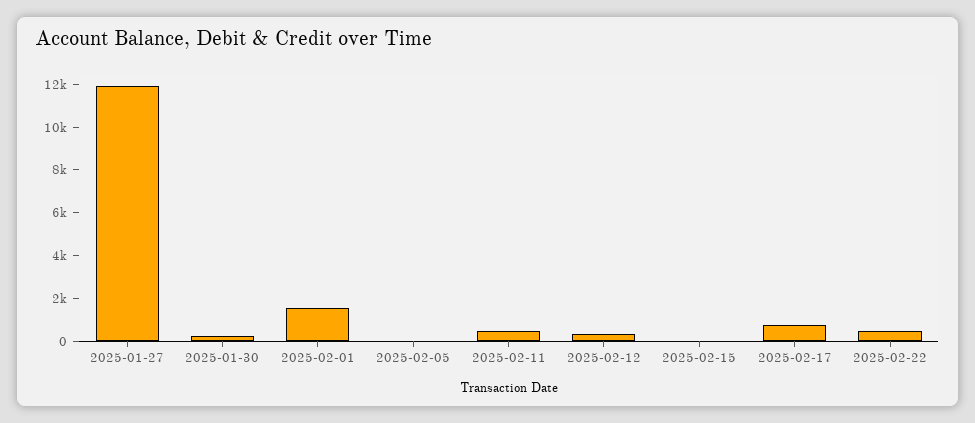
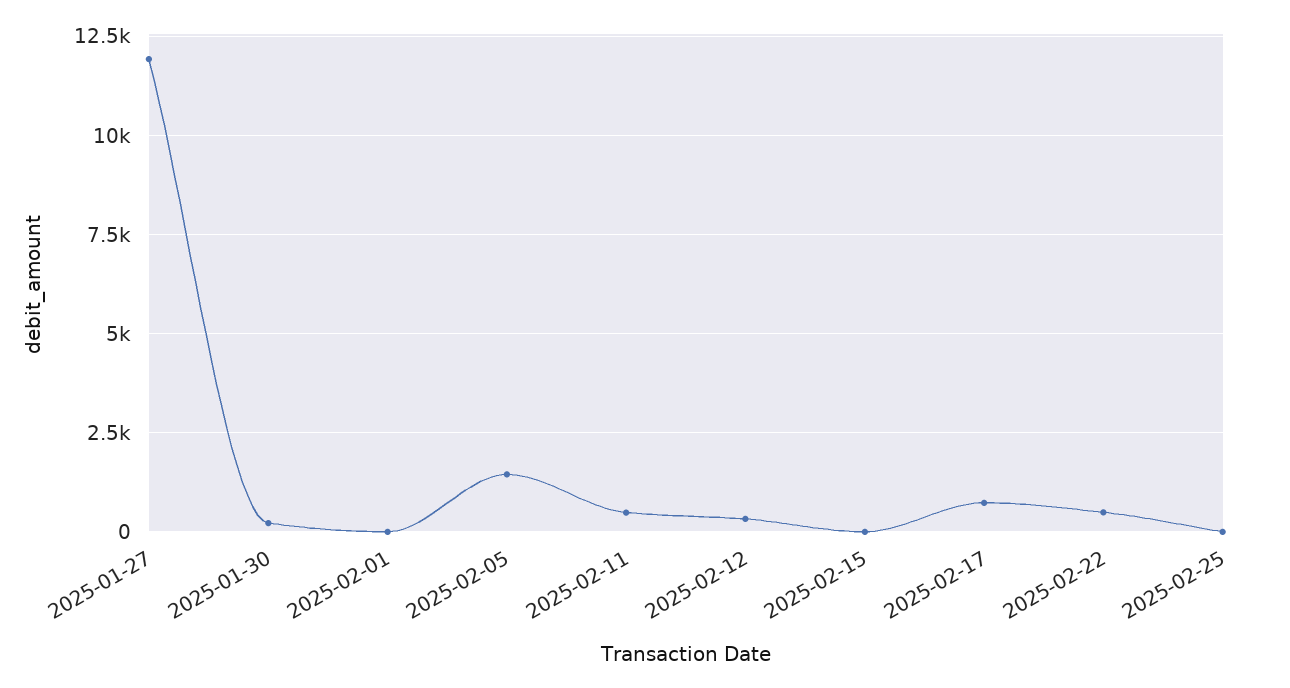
2025-02-01: 1500 -> 0
2025-02-05: 0 -> 1500
2025-02-25: none -> 0

